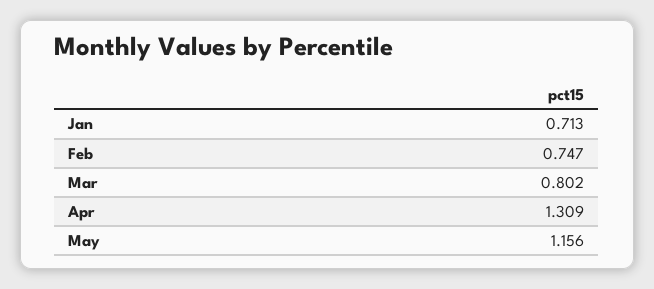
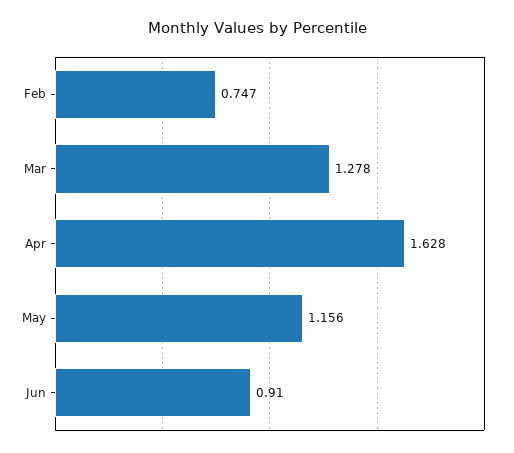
Jan: 0.713 -> none
Mar: 0.802 -> 1.278
Apr: 1.309 -> 1.628
Jun: none -> 0.91

